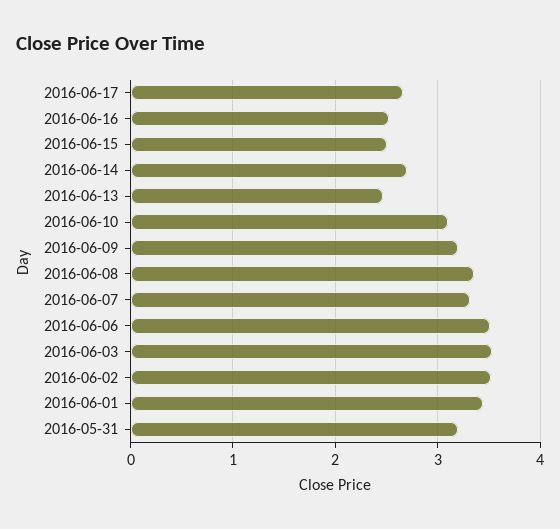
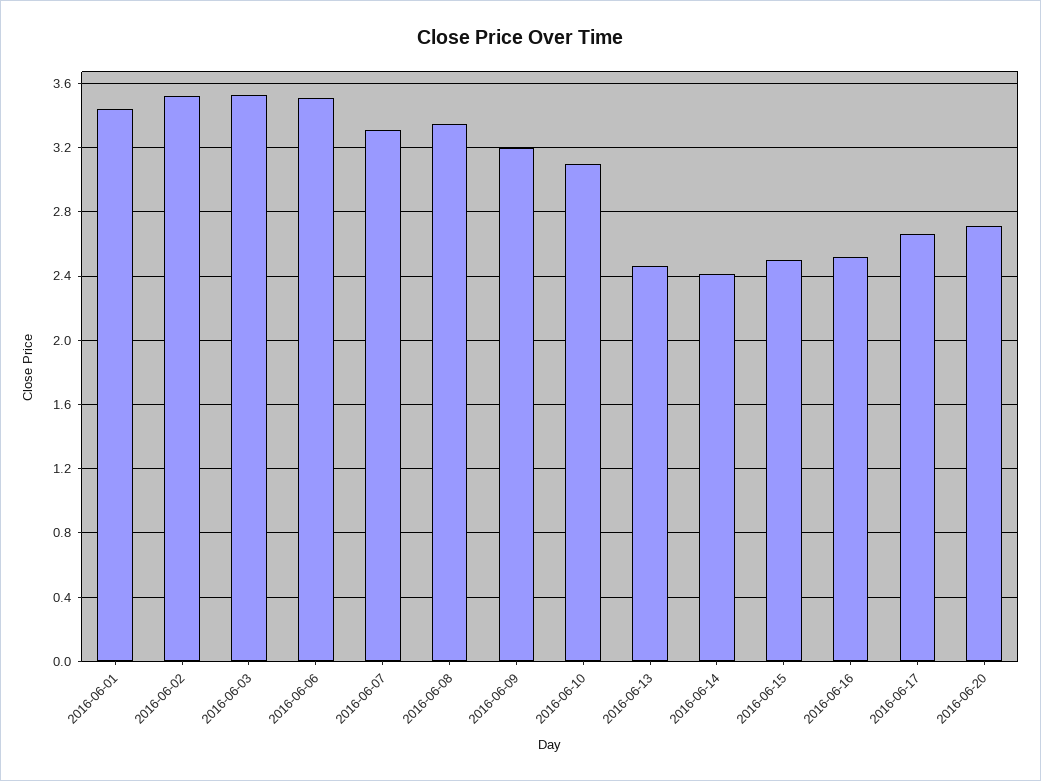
2016-06-14: 2.7 -> 2.4
2016-05-31: 3.2 -> none
2016-06-20: none -> 2.7

